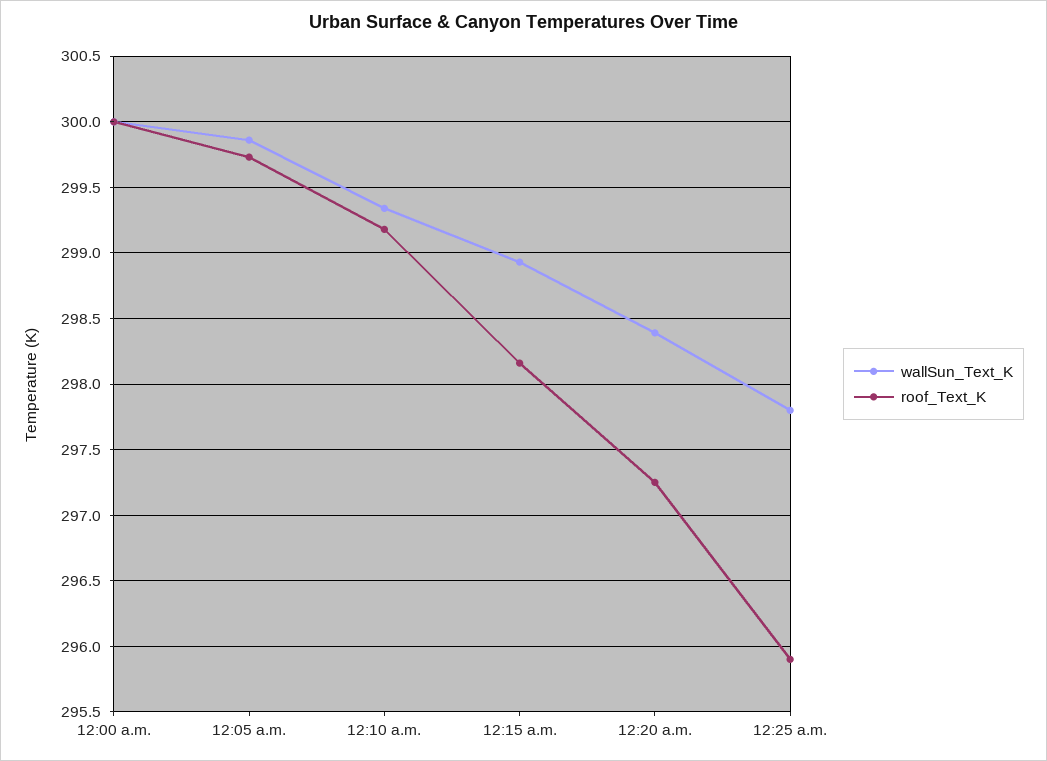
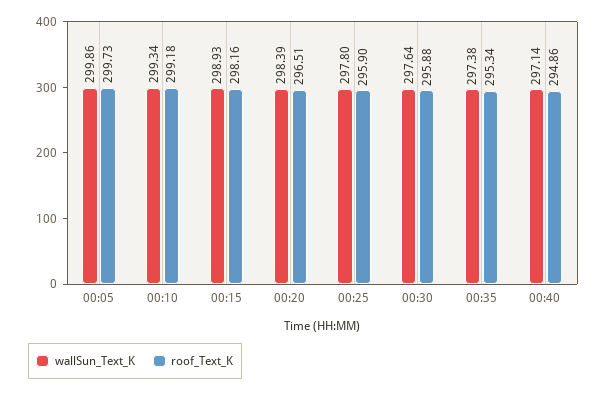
wallSun_Text_K, 12:00 a.m.: 300 -> none
roof_Text_K, 12:00 a.m.: 300 -> none
roof_Text_K, 12:20 a.m.: 297.25 -> 296.51
wallSun_Text_K, 00:30: none -> 297.64
roof_Text_K, 00:30: none -> 295.88
wallSun_Text_K, 00:35: none -> 297.38
roof_Text_K, 00:35: none -> 295.34
wallSun_Text_K, 00:40: none -> 297.14
roof_Text_K, 00:40: none -> 294.86

